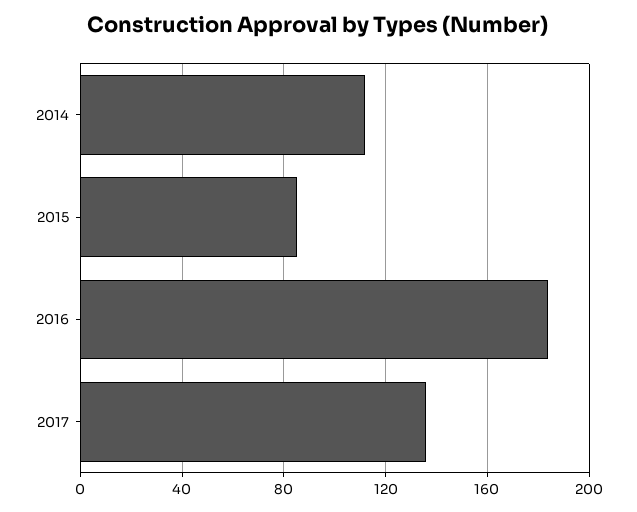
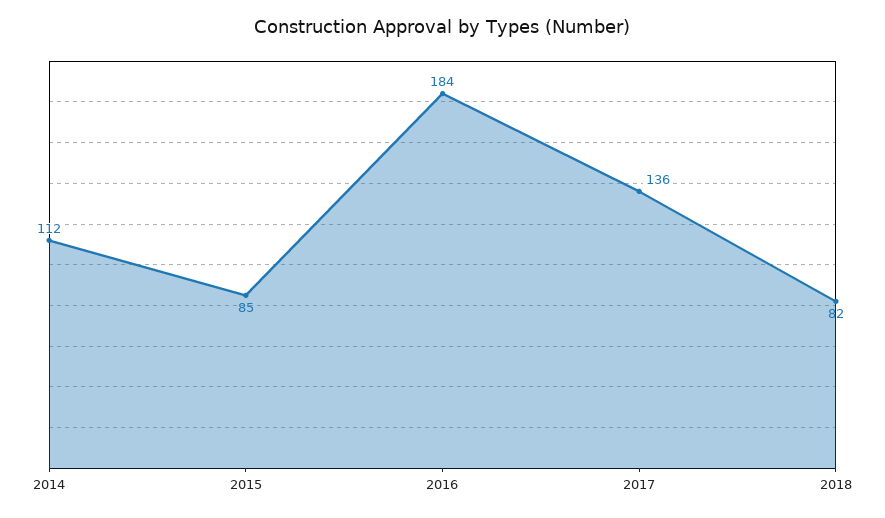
2018: none -> 82

